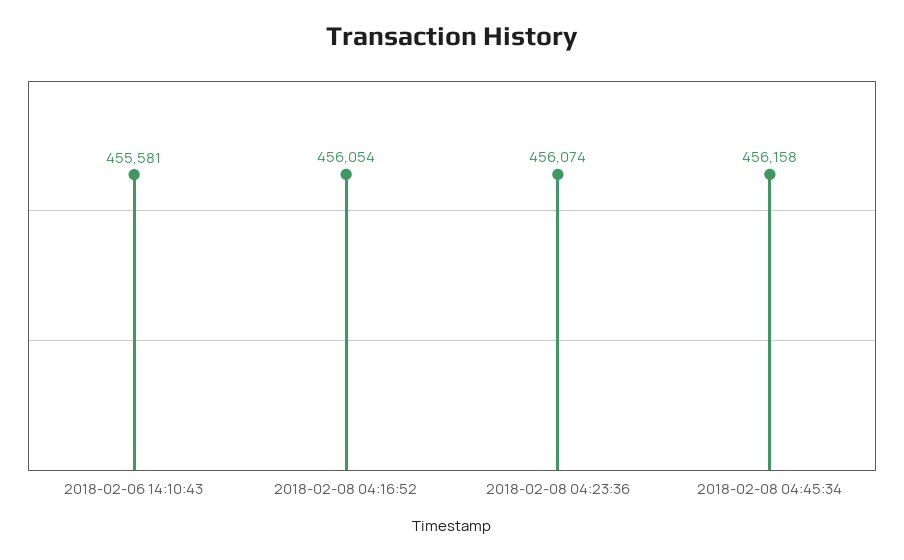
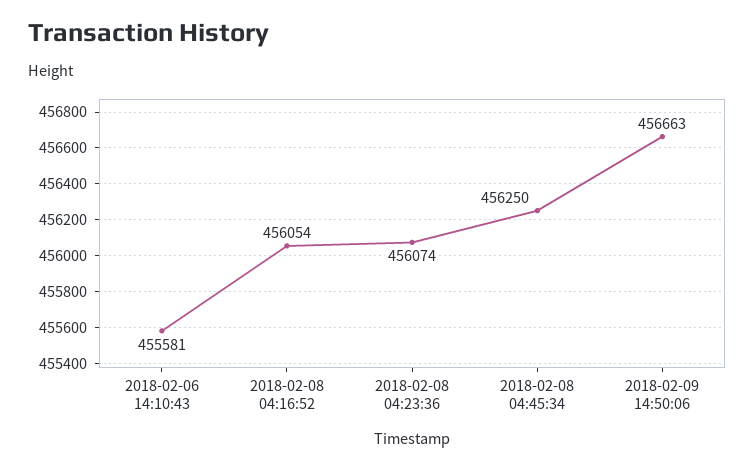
2018-02-08 04:45:34: 456158 -> 456250
2018-02-09 14:50:06: none -> 456663

